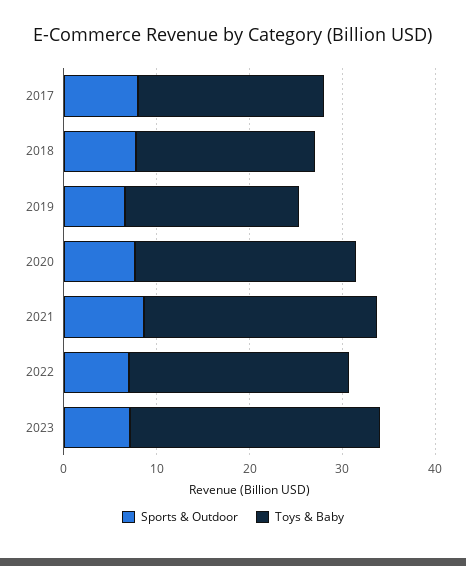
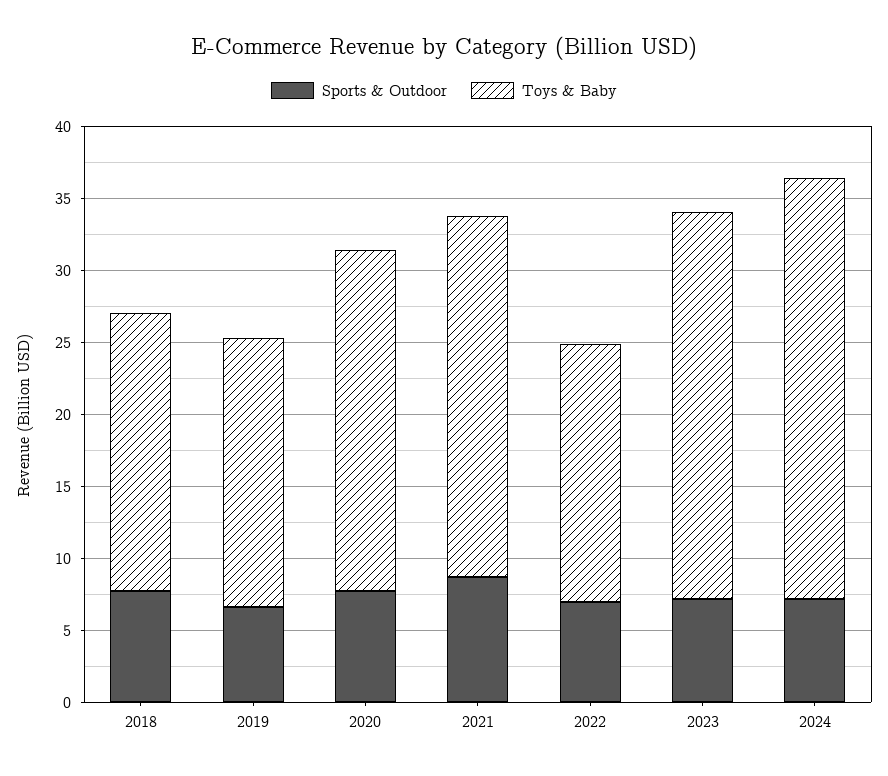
Sports & Outdoor, 2017: 8 -> none
Toys & Baby, 2017: 20 -> none
Toys & Baby, 2022: 24 -> 18
Sports & Outdoor, 2024: none -> 7
Toys & Baby, 2024: none -> 29

